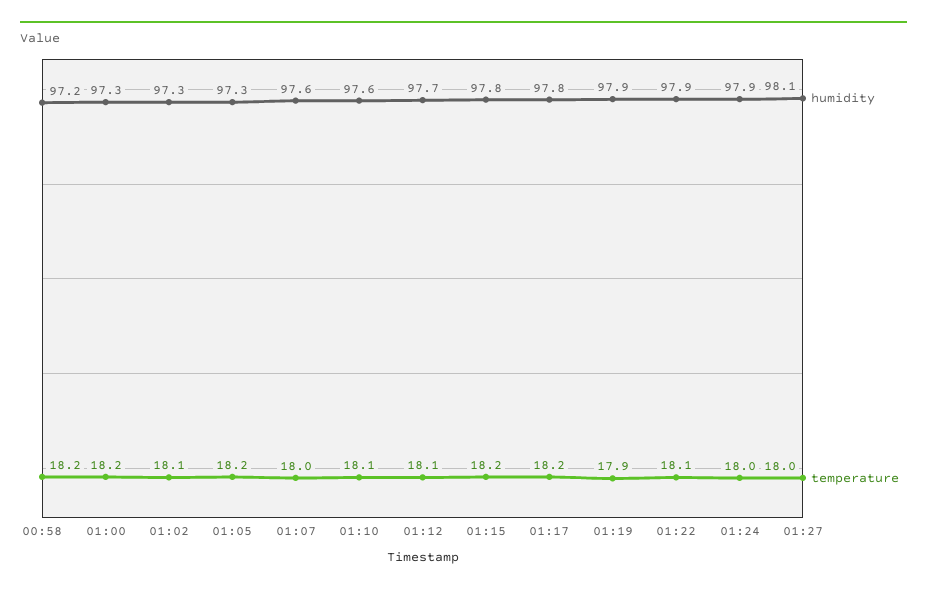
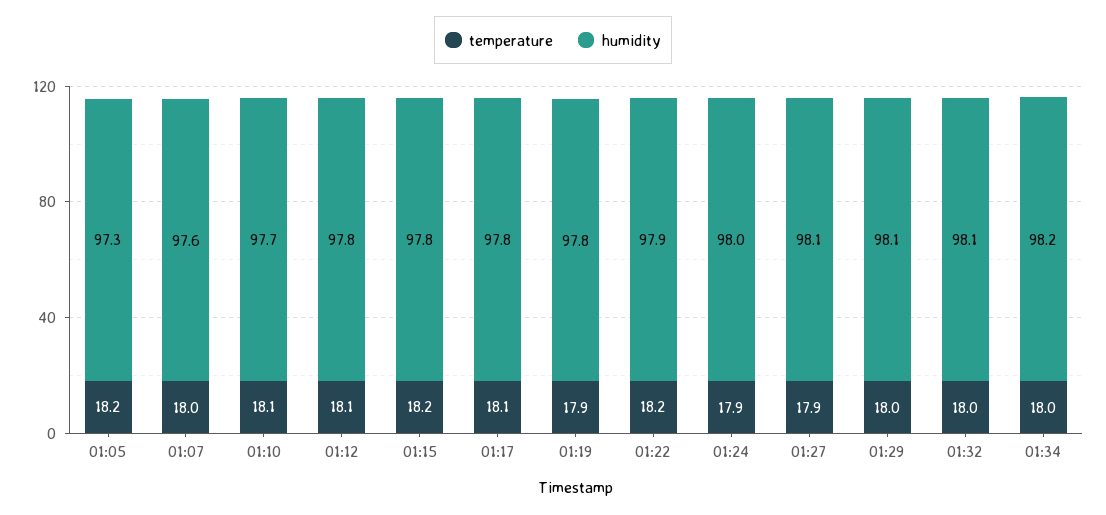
humidity, 00:58: 97.2 -> none
temperature, 00:58: 18.2 -> none
humidity, 01:00: 97.3 -> none
temperature, 01:00: 18.2 -> none
humidity, 01:02: 97.3 -> none
temperature, 01:02: 18.1 -> none
humidity, 01:10: 97.6 -> 97.7
humidity, 01:12: 97.7 -> 97.8
temperature, 01:17: 18.2 -> 18.1
humidity, 01:19: 97.9 -> 97.8
temperature, 01:22: 18.1 -> 18.2
humidity, 01:24: 97.9 -> 98
temperature, 01:24: 18 -> 17.9
temperature, 01:27: 18 -> 17.9
temperature, 01:29: none -> 18
humidity, 01:29: none -> 98.1
temperature, 01:32: none -> 18
humidity, 01:32: none -> 98.1
temperature, 01:34: none -> 18
humidity, 01:34: none -> 98.2

